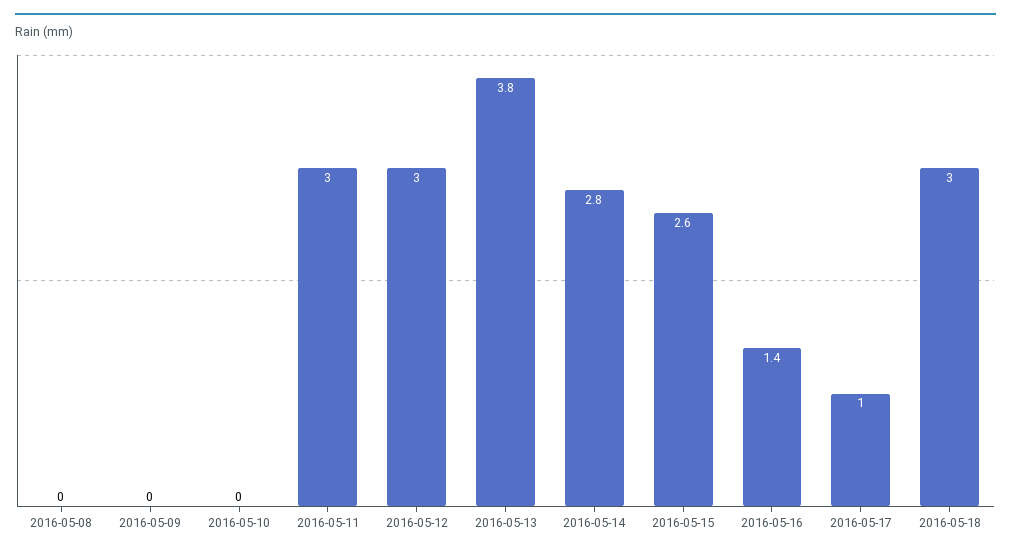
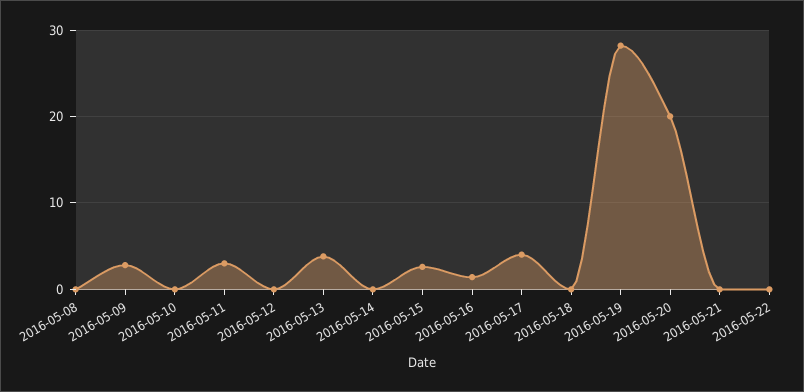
2016-05-09: 0 -> 3
2016-05-12: 3 -> 0
2016-05-14: 2.8 -> 0
2016-05-17: 1 -> 4
2016-05-18: 3 -> 0
2016-05-19: none -> 28
2016-05-20: none -> 20
2016-05-21: none -> 0
2016-05-22: none -> 0

